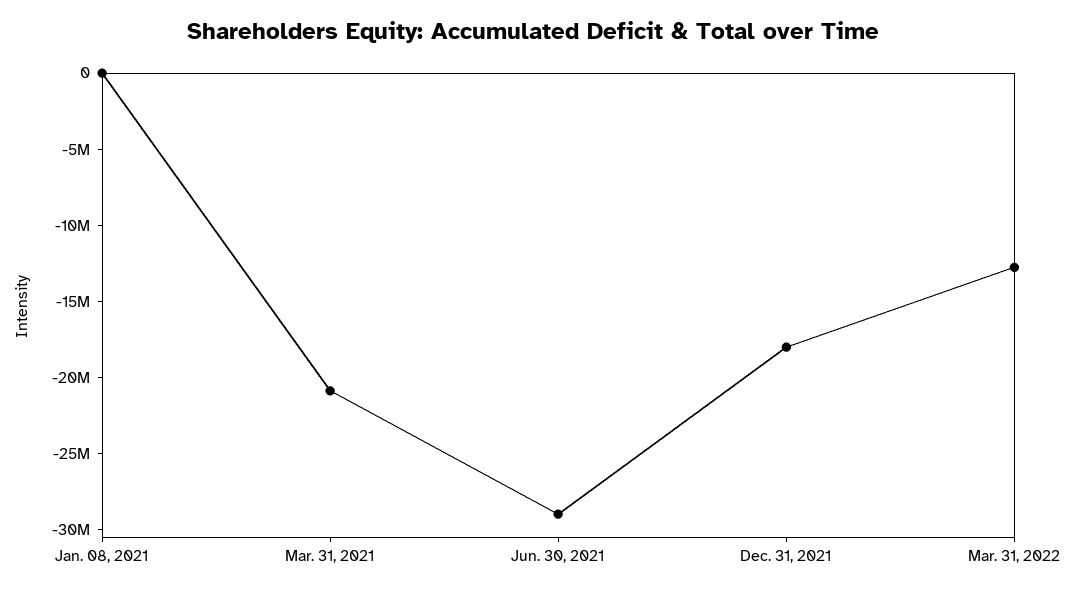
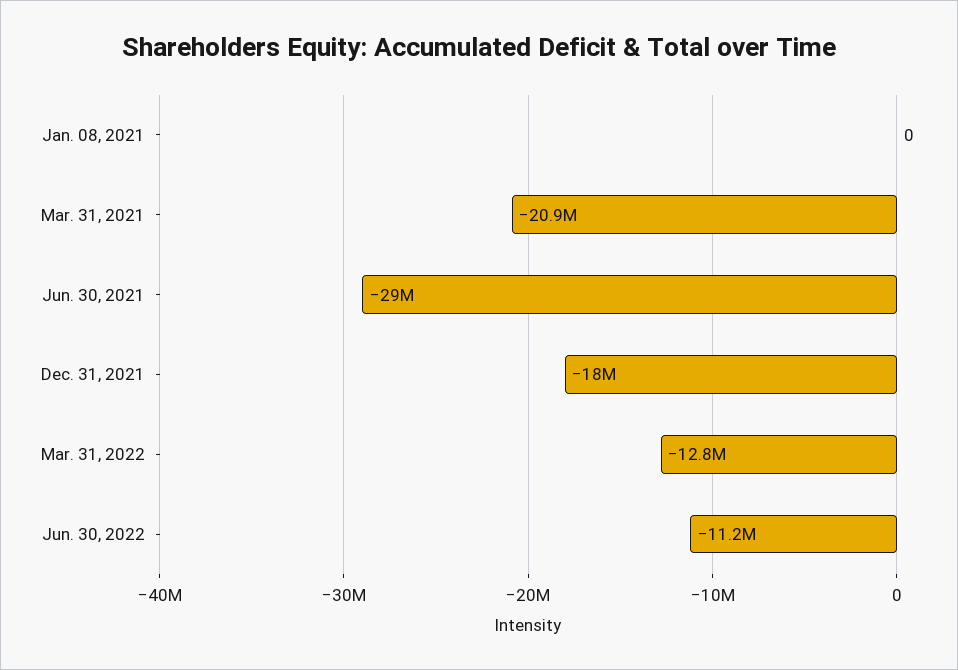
Jun. 30, 2022: none -> -11200000

